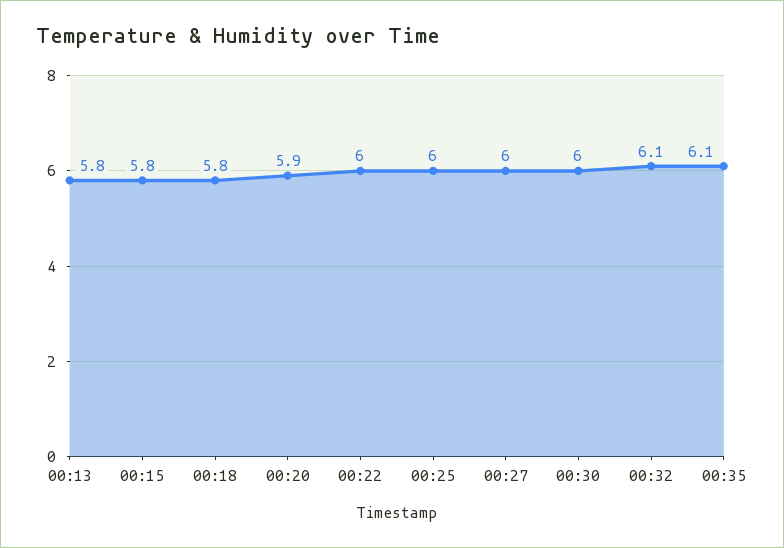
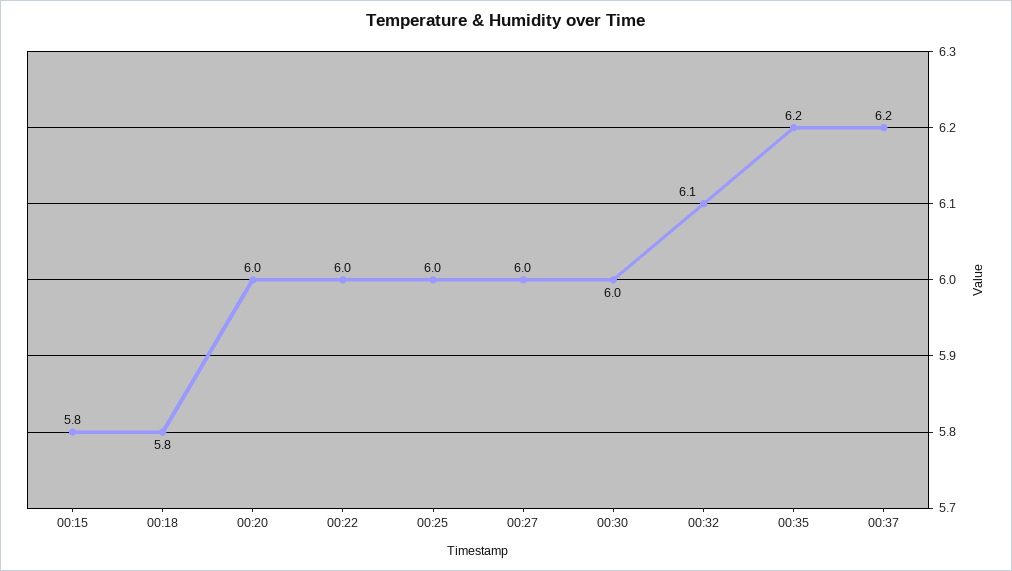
00:13: 5.8 -> none
00:20: 5.9 -> 6
00:35: 6.1 -> 6.2
00:37: none -> 6.2

